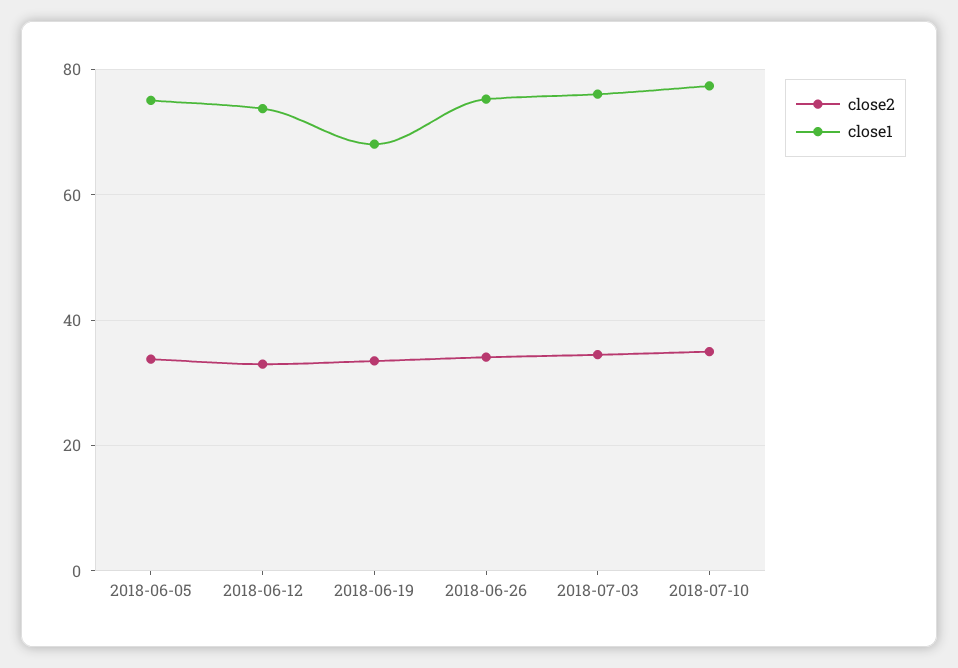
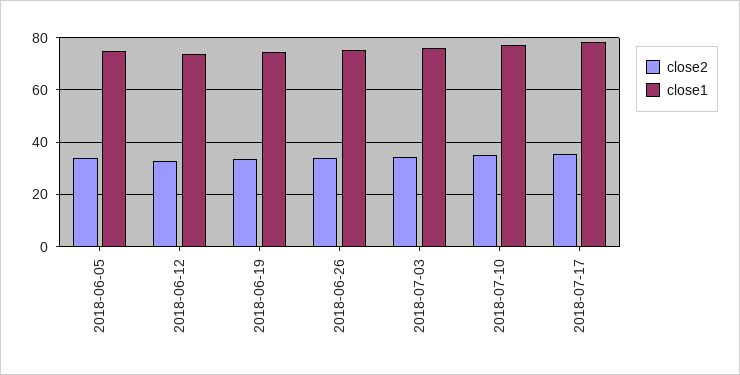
close1, 2018-06-19: 68 -> 75
close2, 2018-07-17: none -> 35
close1, 2018-07-17: none -> 77.5

